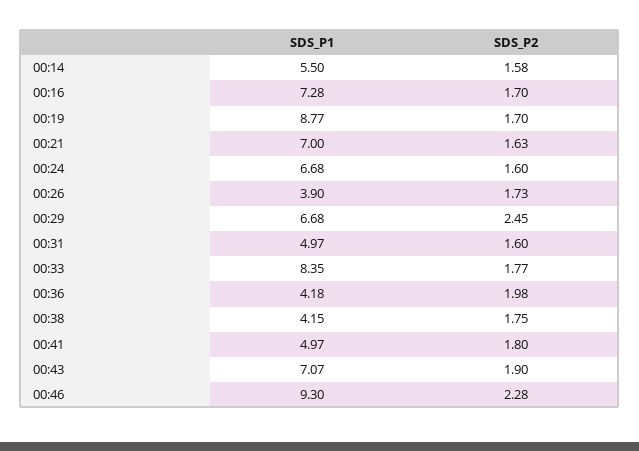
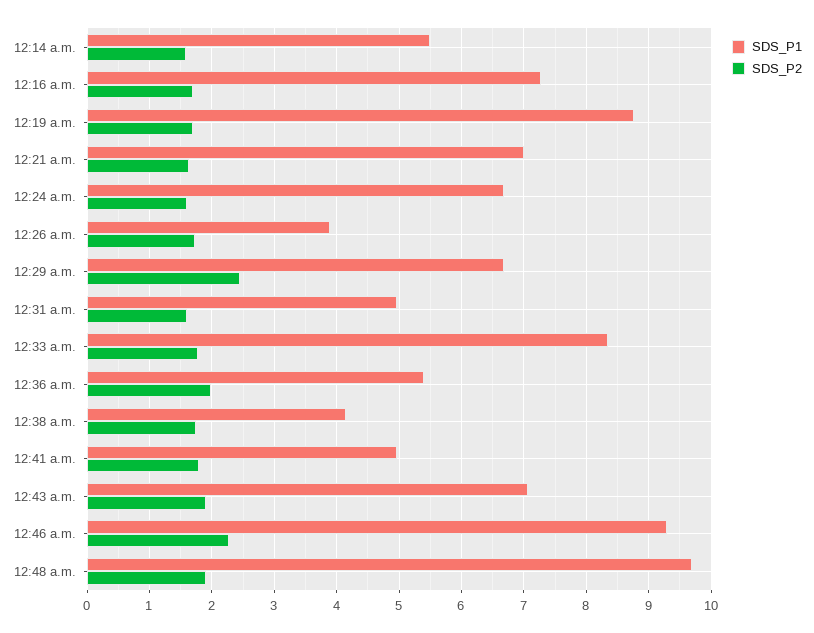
SDS_P1, 00:36: 4.18 -> 5.4
SDS_P1, 12:48 a.m.: none -> 9.7
SDS_P2, 12:48 a.m.: none -> 1.9

